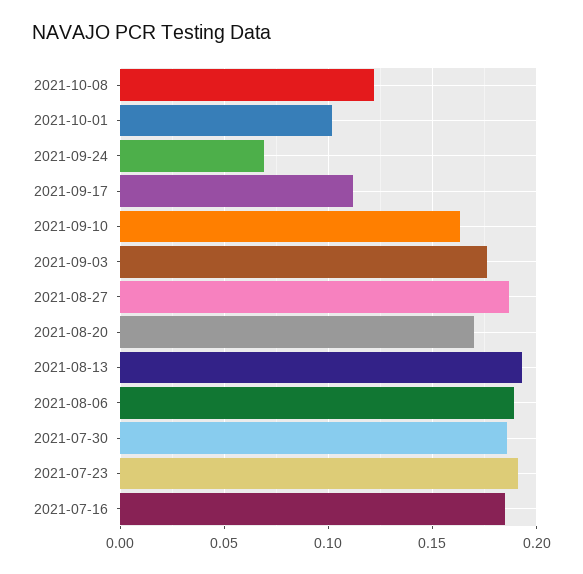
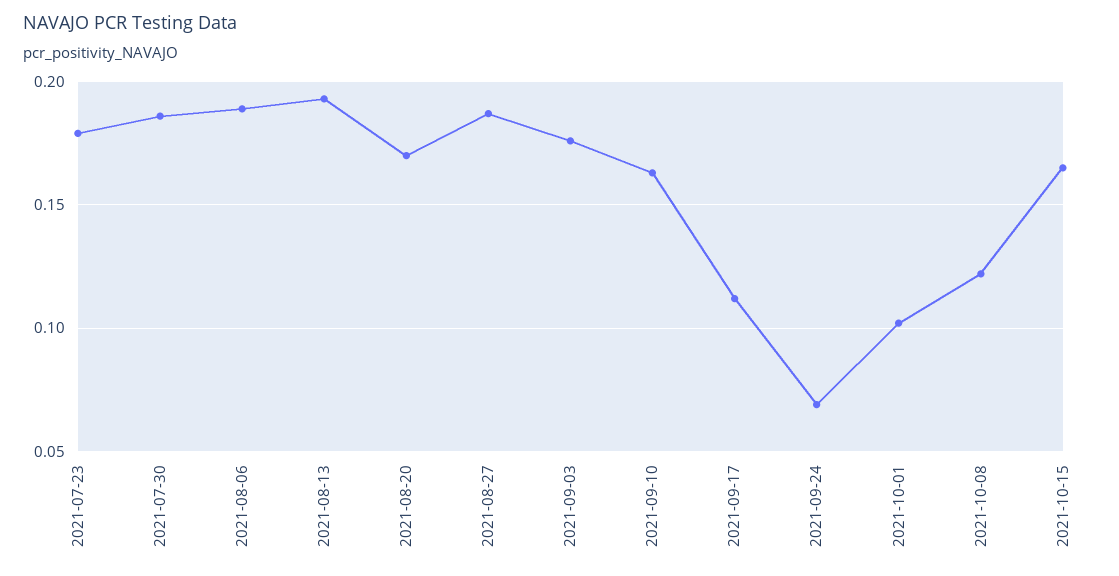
2021-07-23: 0.19 -> 0.18
2021-07-16: 0.185 -> none
2021-10-15: none -> 0.165

